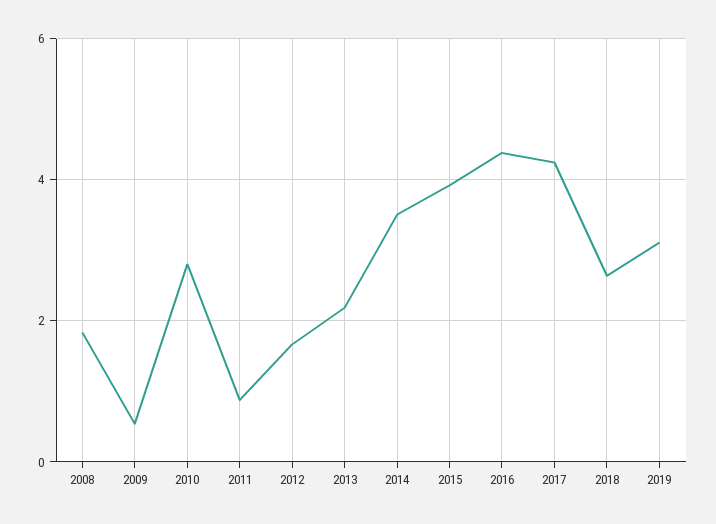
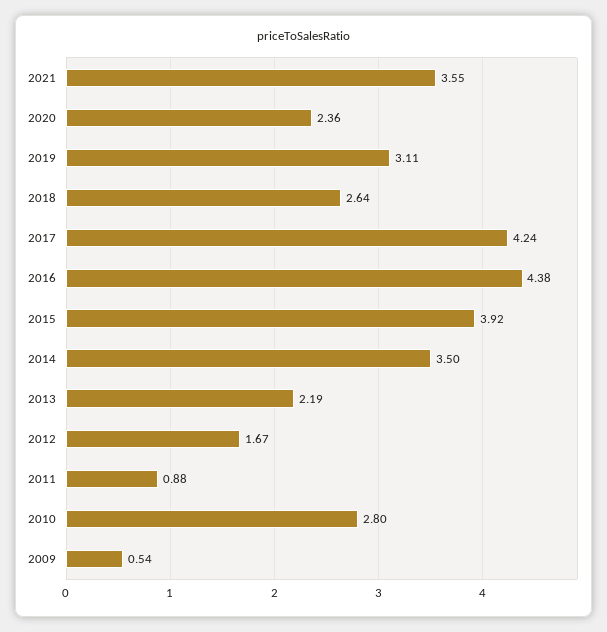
2008: 1.8 -> none
2021: none -> 3.55
2020: none -> 2.36

